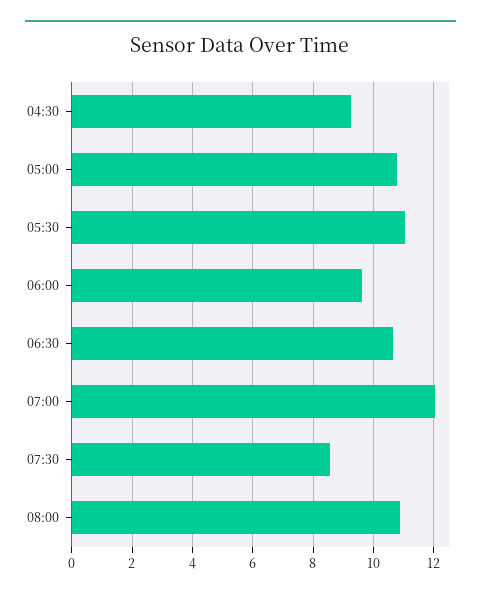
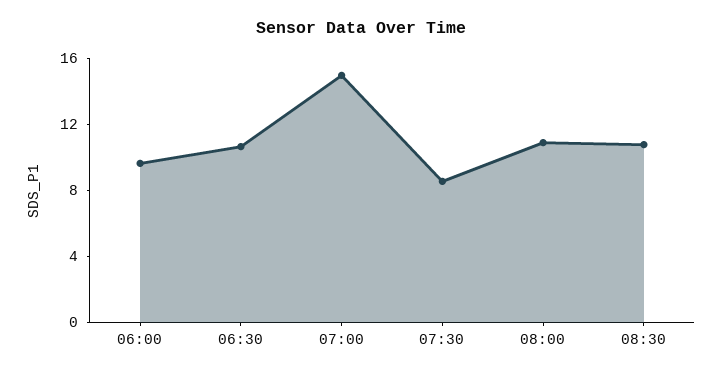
04:30: 9.2 -> none
05:00: 10.8 -> none
05:30: 11 -> none
07:00: 12 -> 15
08:30: none -> 11

